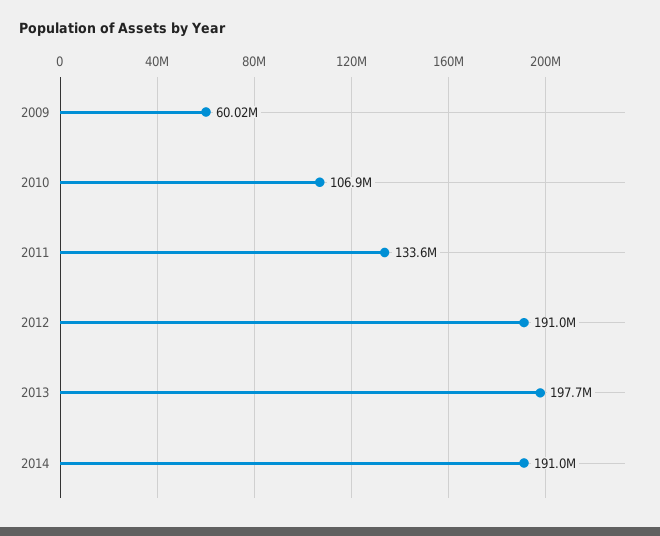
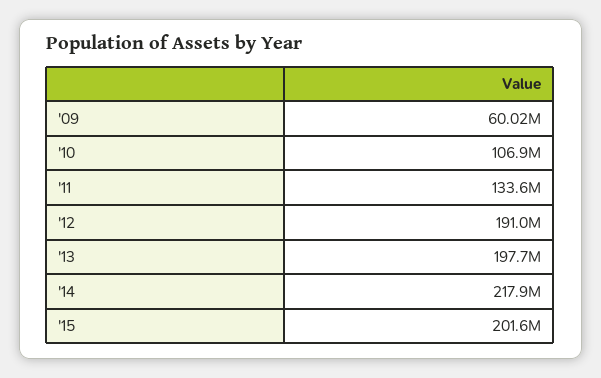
2014: 191000000 -> 217900000
'15: none -> 201600000

